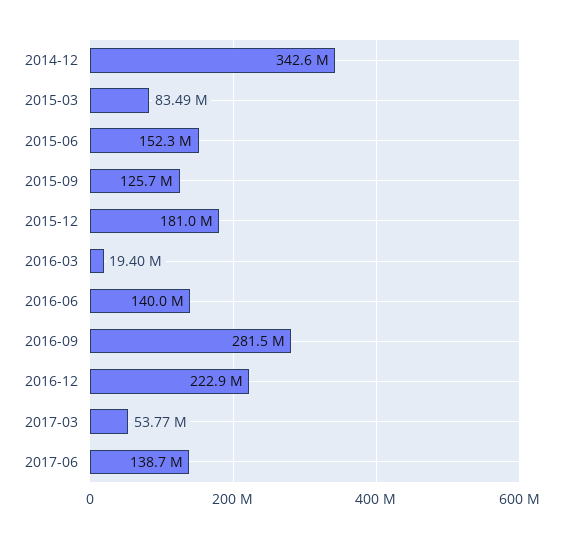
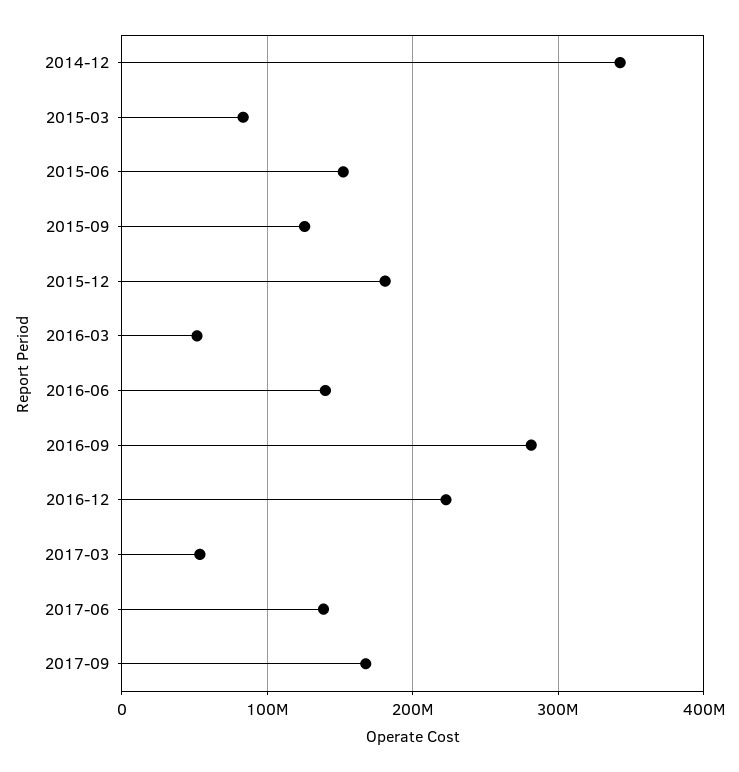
2016-03: 19400000 -> 50000000
2017-09: none -> 170000000

